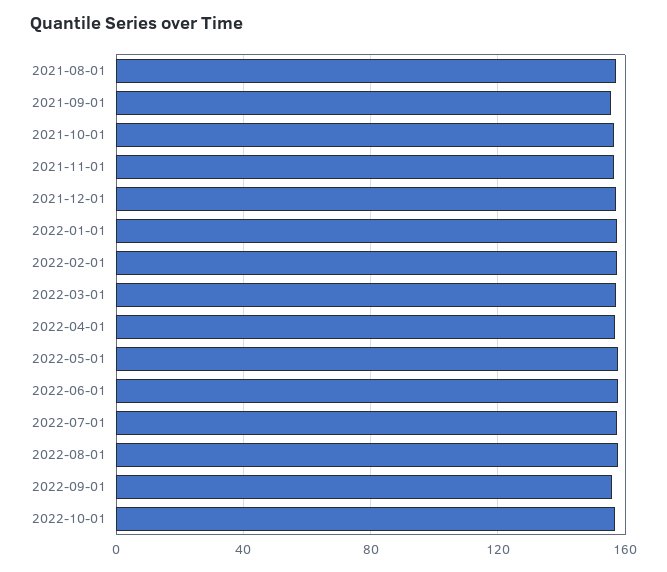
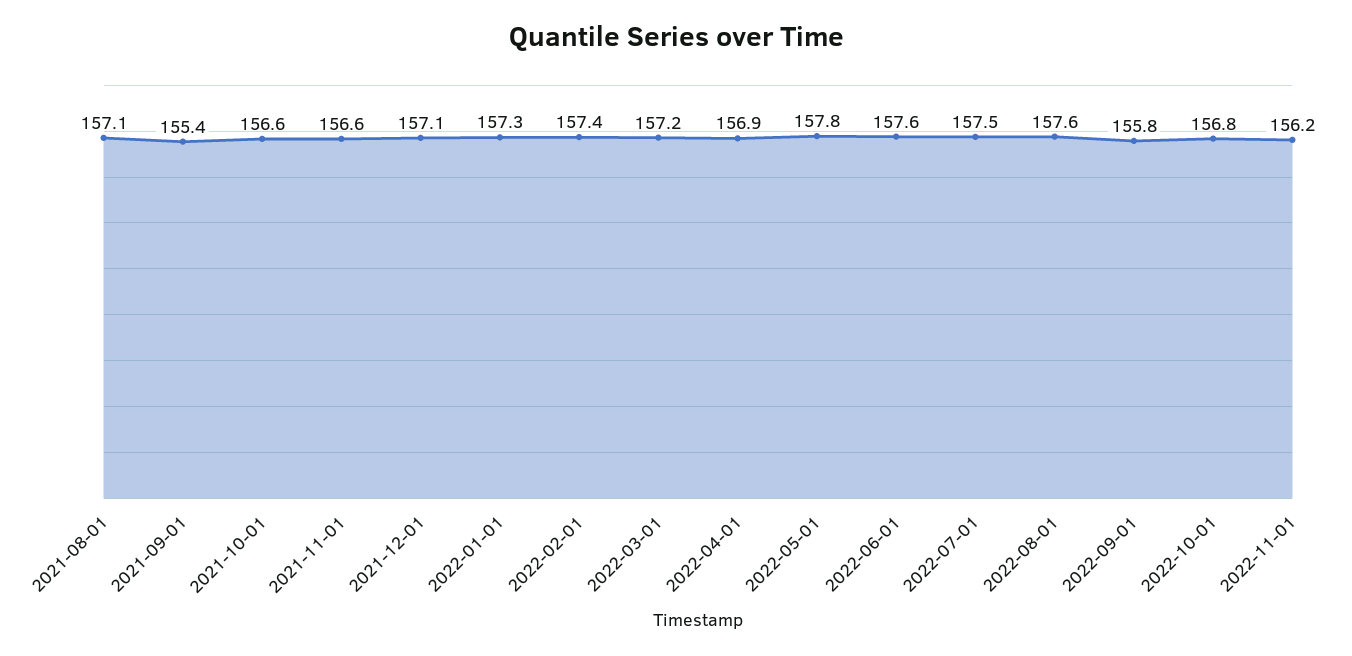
2022-11-01: none -> 156.2

